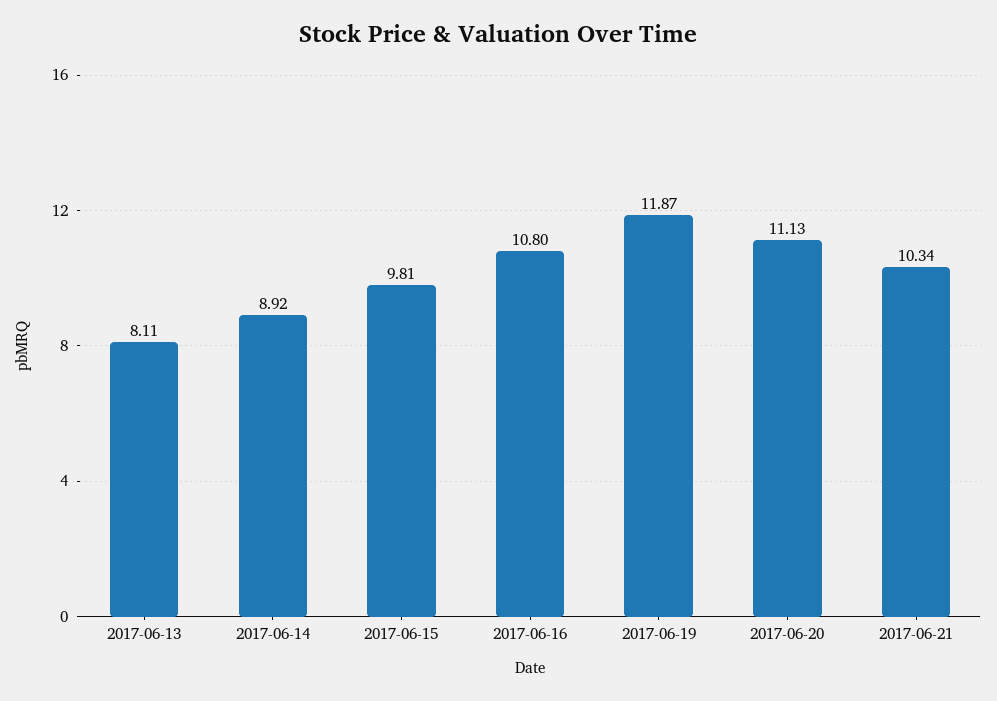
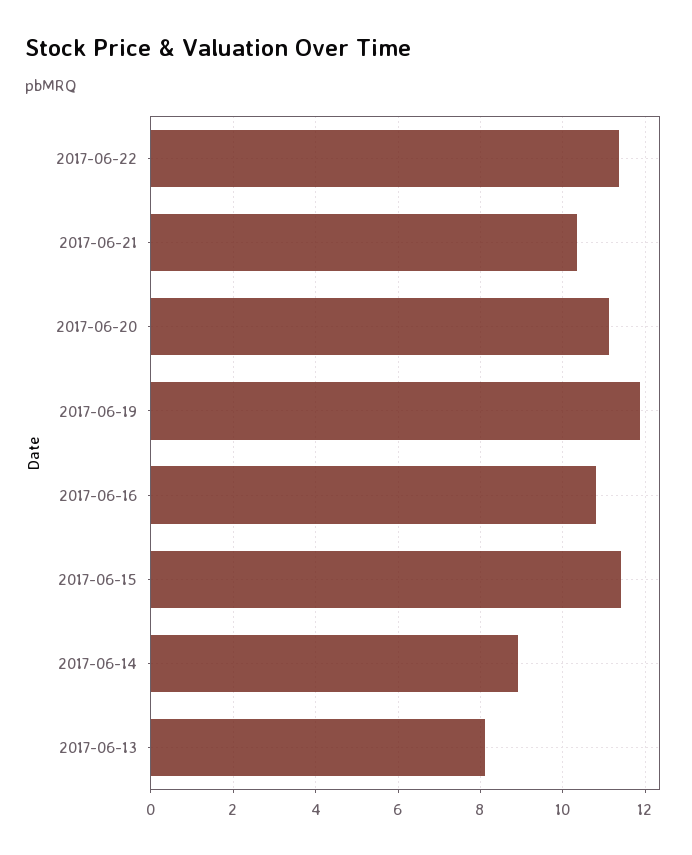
2017-06-15: 9.81 -> 11.4
2017-06-22: none -> 11.4

